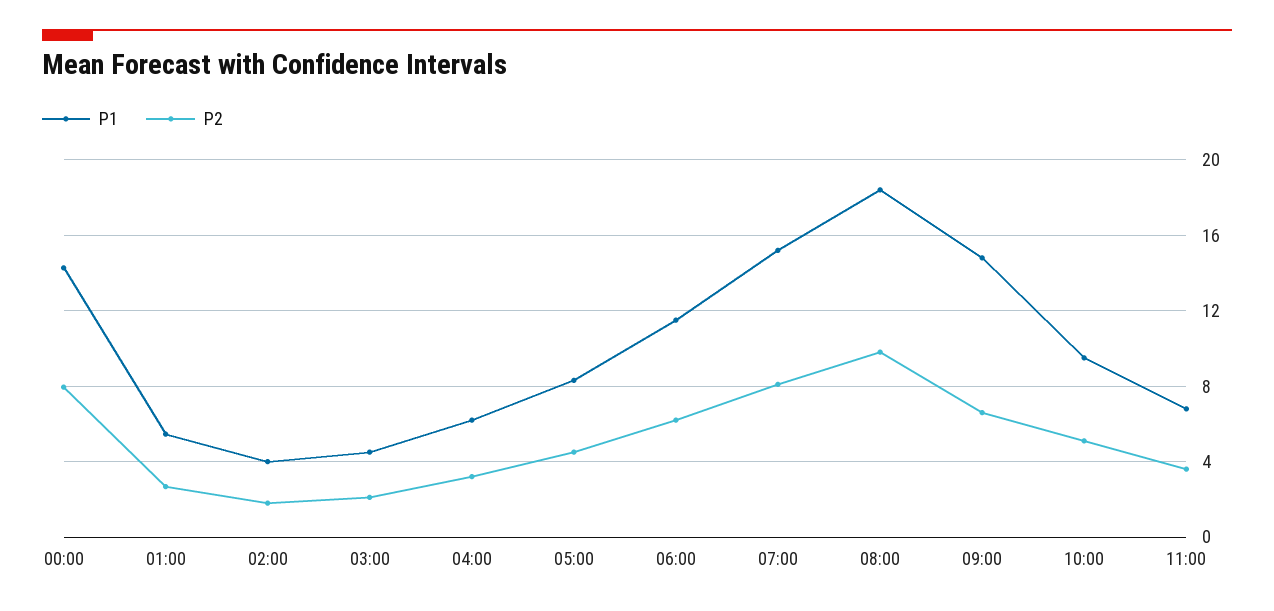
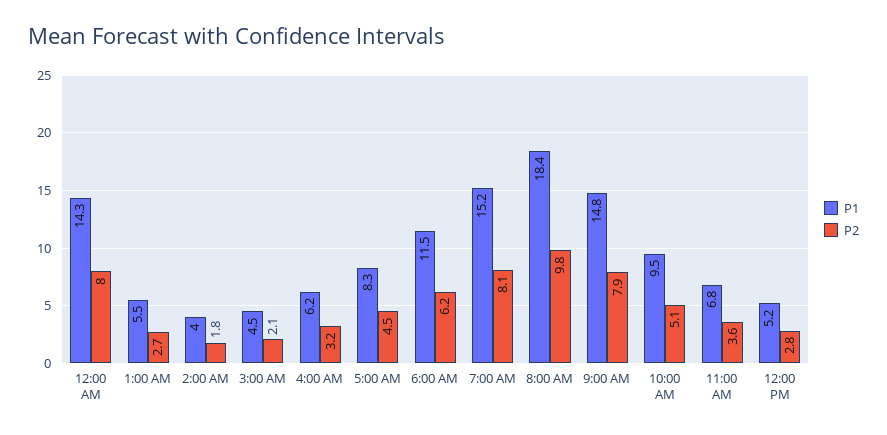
P2, 09:00: 6.5 -> 7.9
P1, 12:00 PM: none -> 5.2
P2, 12:00 PM: none -> 2.8

